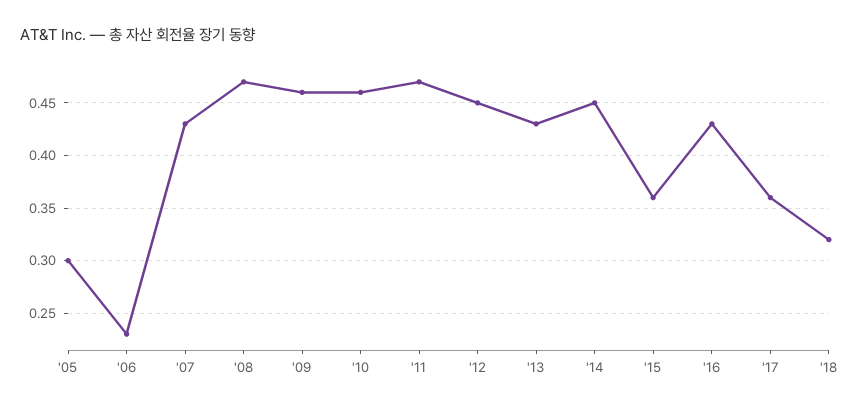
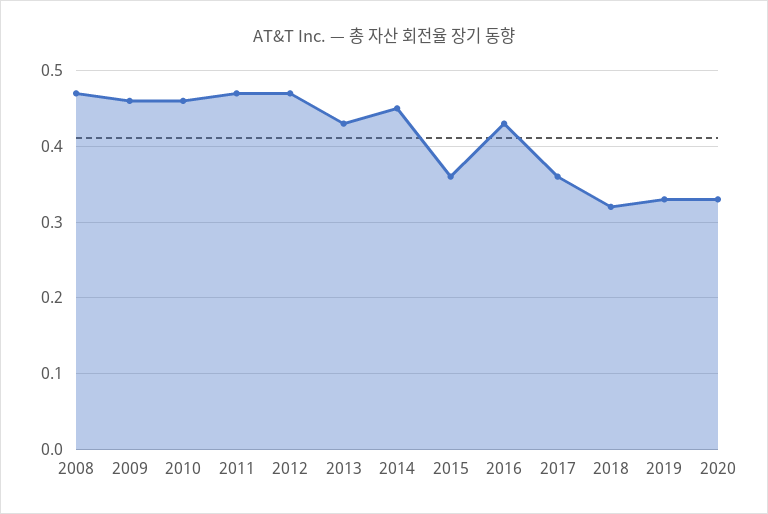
'05: 0.3 -> none
'06: 0.23 -> none
'07: 0.43 -> none
'12: 0.45 -> 0.47
2019: none -> 0.33
2020: none -> 0.33

